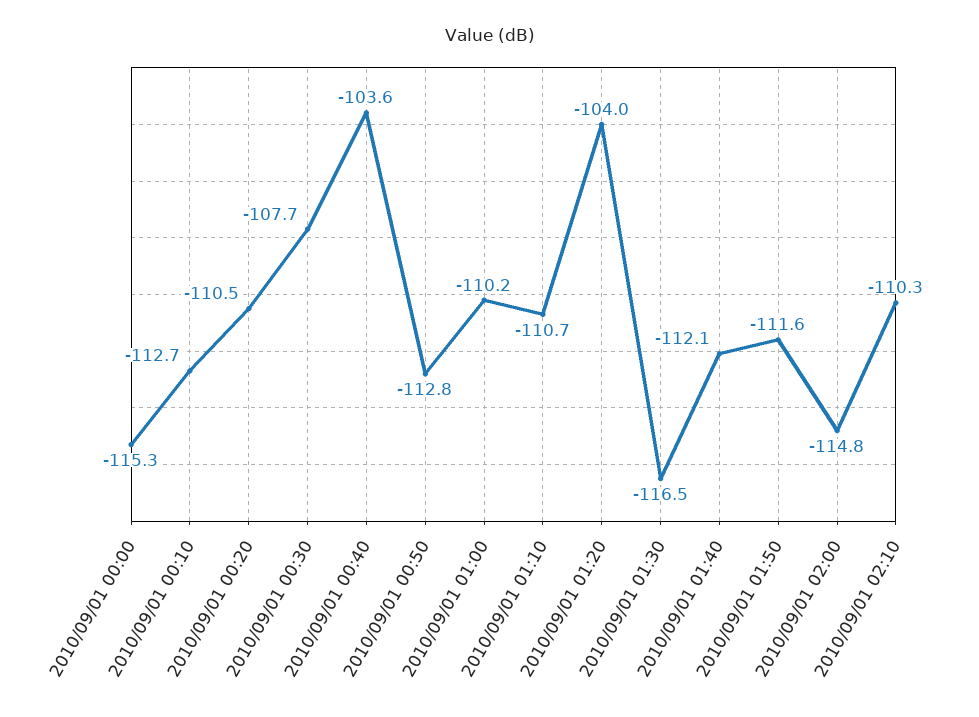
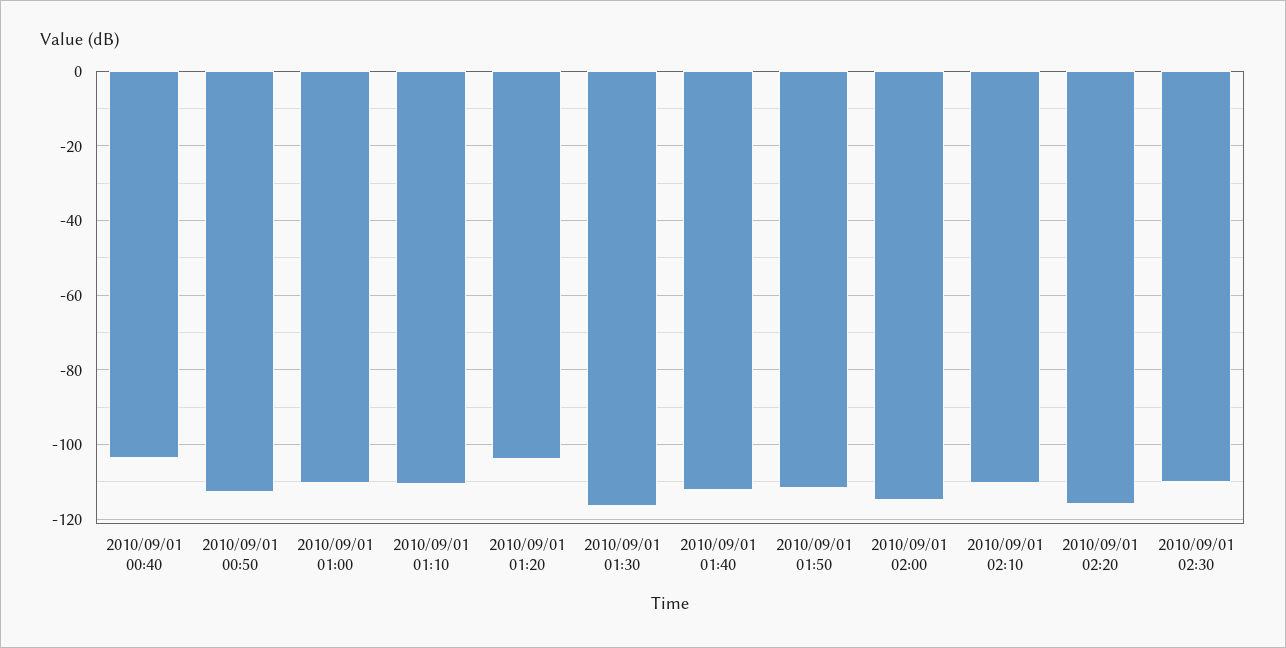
2010/09/01 00:00: -115.3 -> none
2010/09/01 00:10: -112.7 -> none
2010/09/01 00:20: -110.5 -> none
2010/09/01 00:30: -107.7 -> none
2010/09/01 02:20: none -> -116
2010/09/01 02:30: none -> -110

